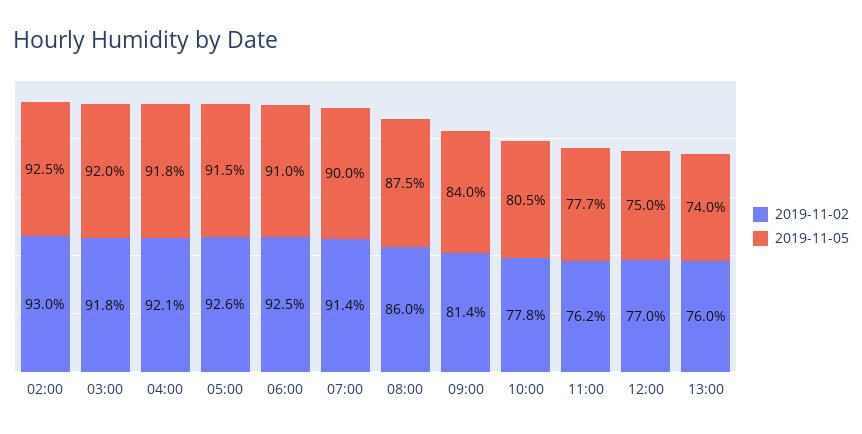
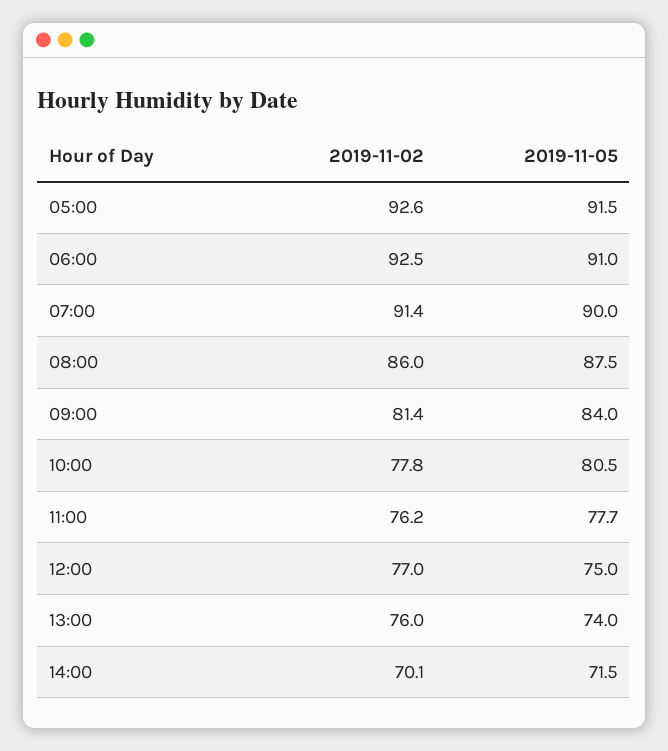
2019-11-02, 02:00: 93 -> none
2019-11-05, 02:00: 92.5 -> none
2019-11-02, 03:00: 91.8 -> none
2019-11-05, 03:00: 92 -> none
2019-11-02, 04:00: 92.1 -> none
2019-11-05, 04:00: 91.8 -> none
2019-11-02, 14:00: none -> 70.1
2019-11-05, 14:00: none -> 71.5

